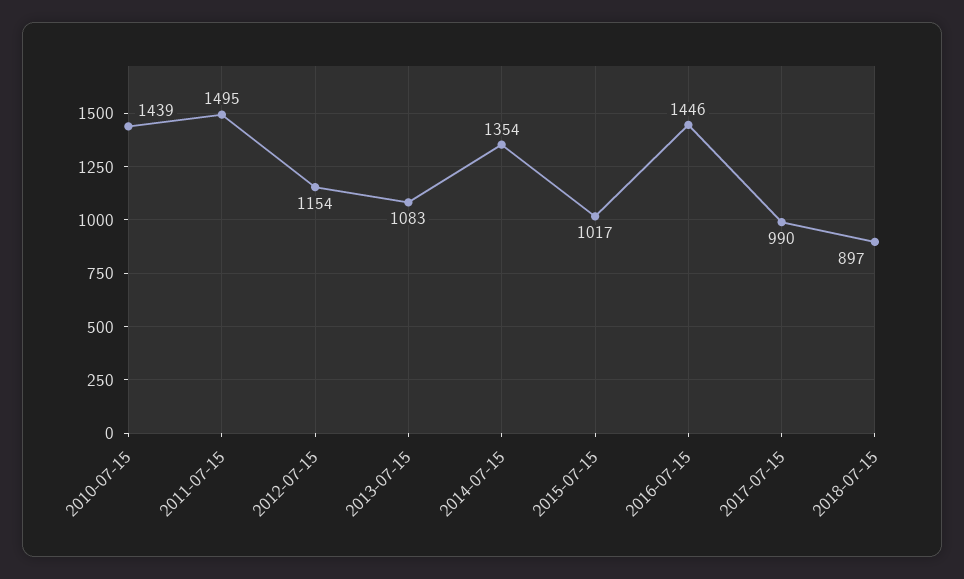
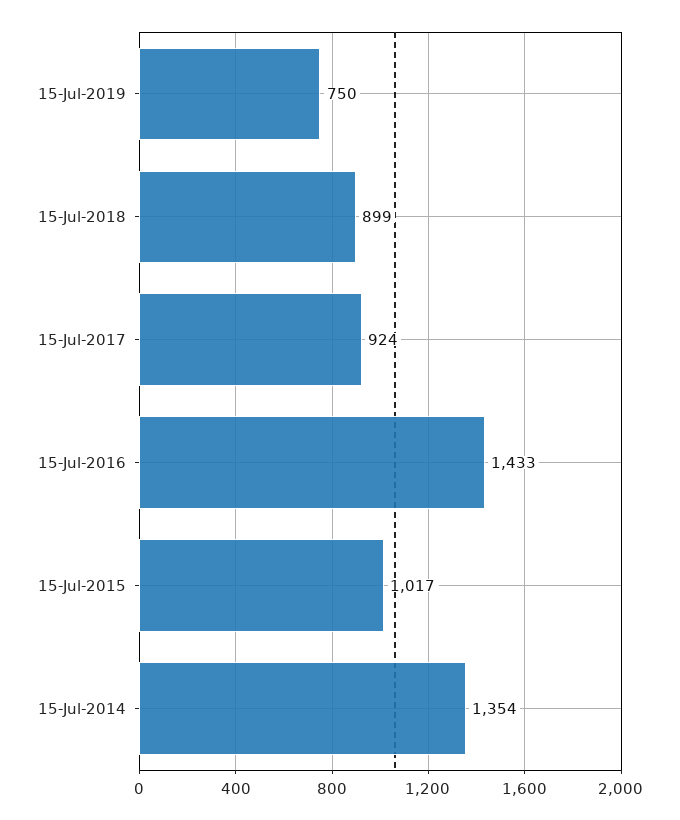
2010-07-15: 1439 -> none
2011-07-15: 1495 -> none
2012-07-15: 1154 -> none
2013-07-15: 1083 -> none
2016-07-15: 1446 -> 1433
2017-07-15: 990 -> 924
2018-07-15: 897 -> 899
15-Jul-2019: none -> 750

